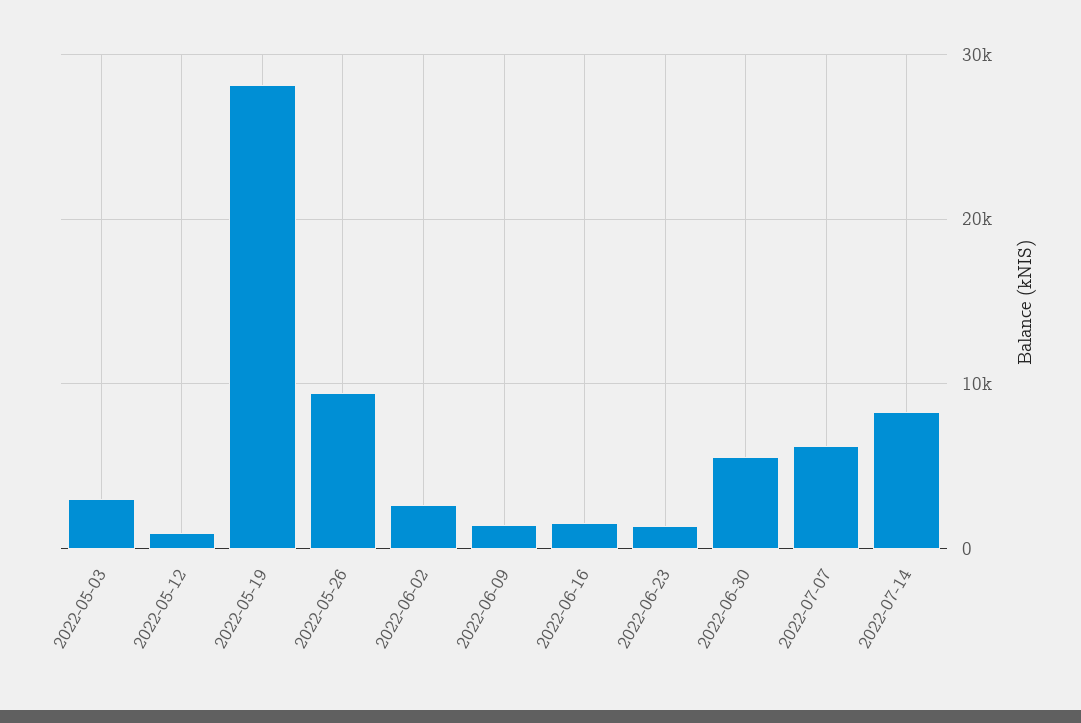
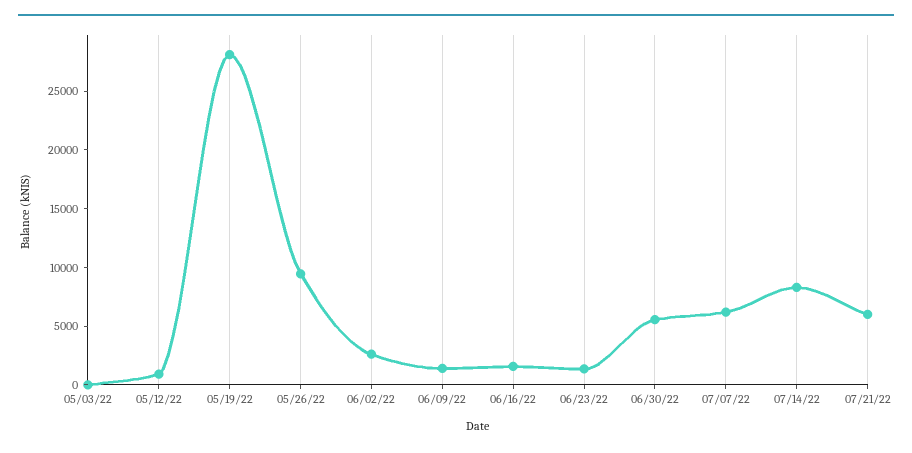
2022-05-03: 3000 -> 0
07/21/22: none -> 6000

